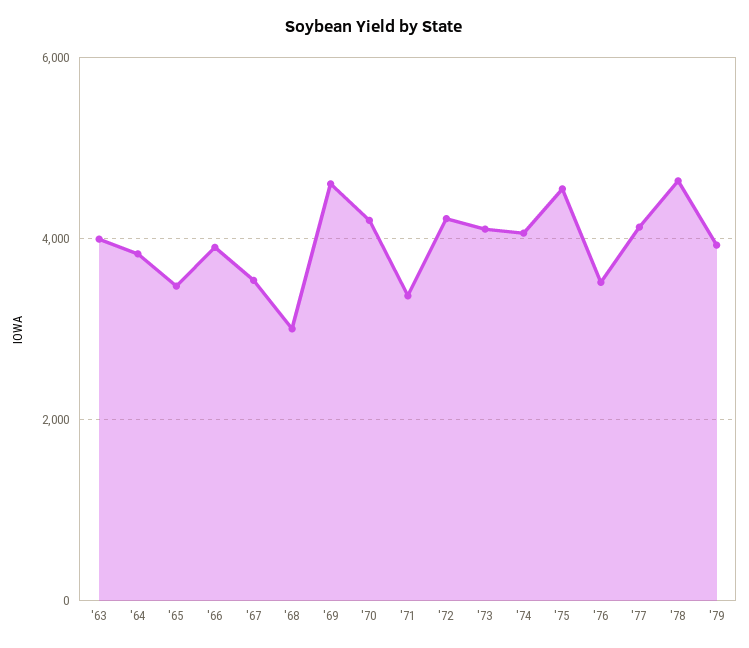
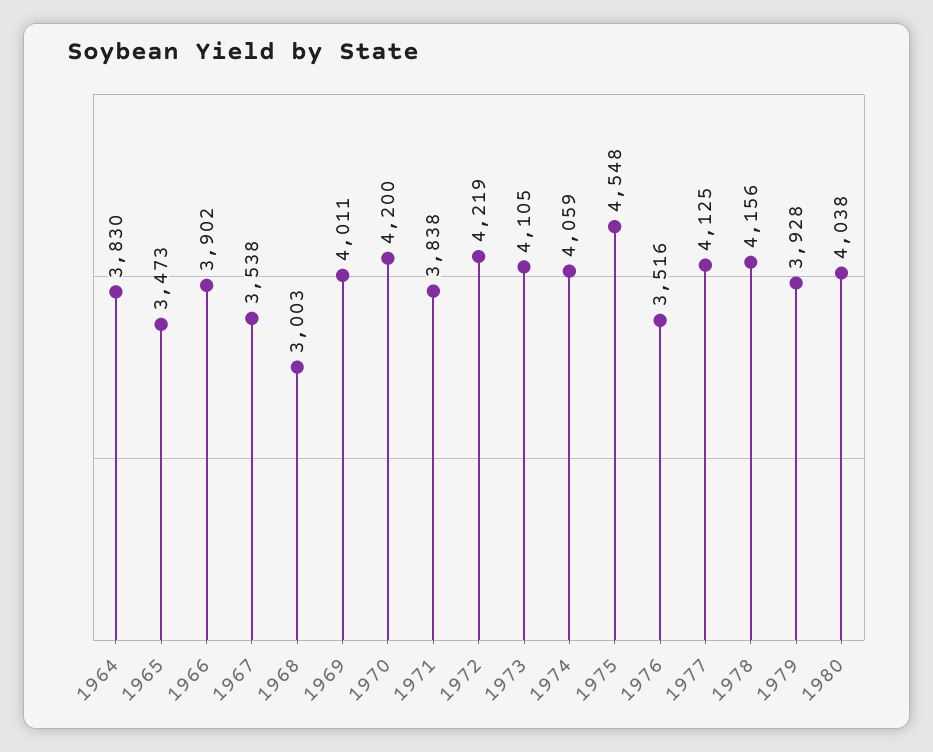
'63: 4000 -> none
'69: 4600 -> 4011
'71: 3400 -> 3838
'78: 4600 -> 4156
1980: none -> 4038

